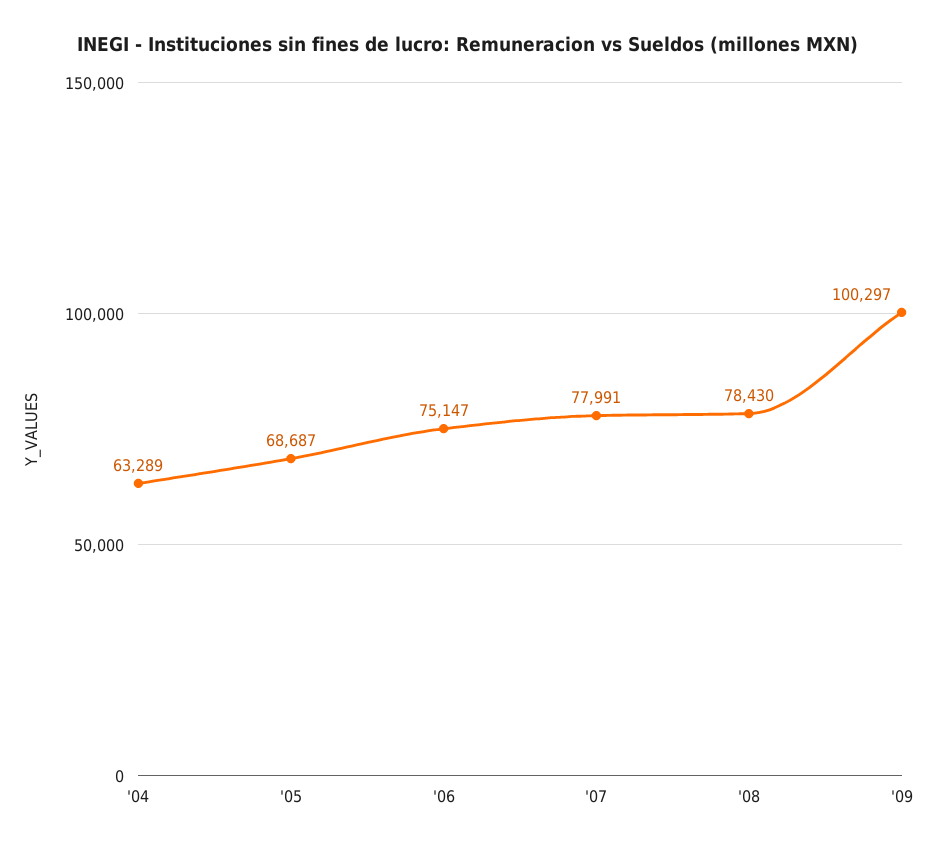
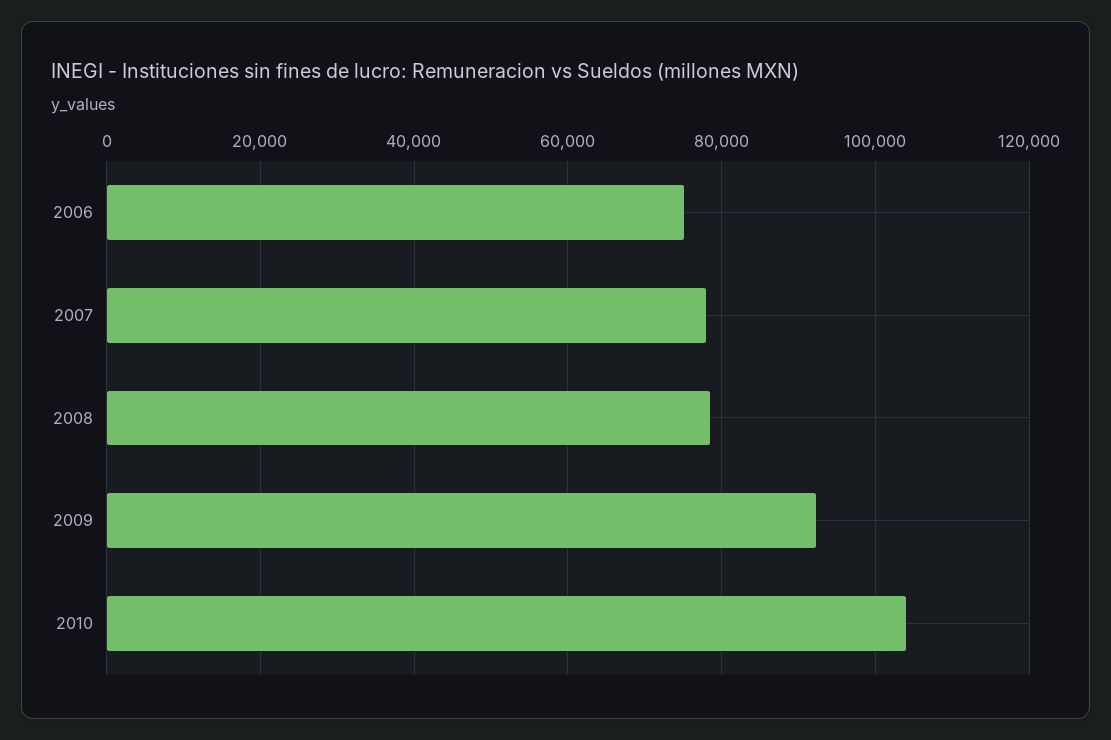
'04: 63289 -> none
'05: 68687 -> none
'09: 100297 -> 92000
2010: none -> 104000

